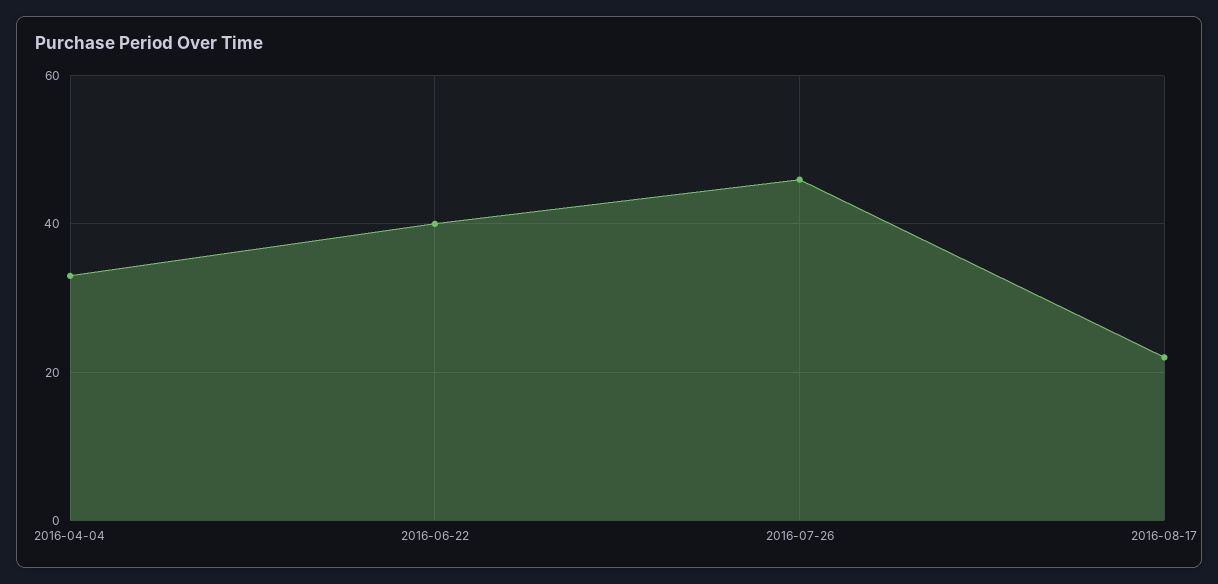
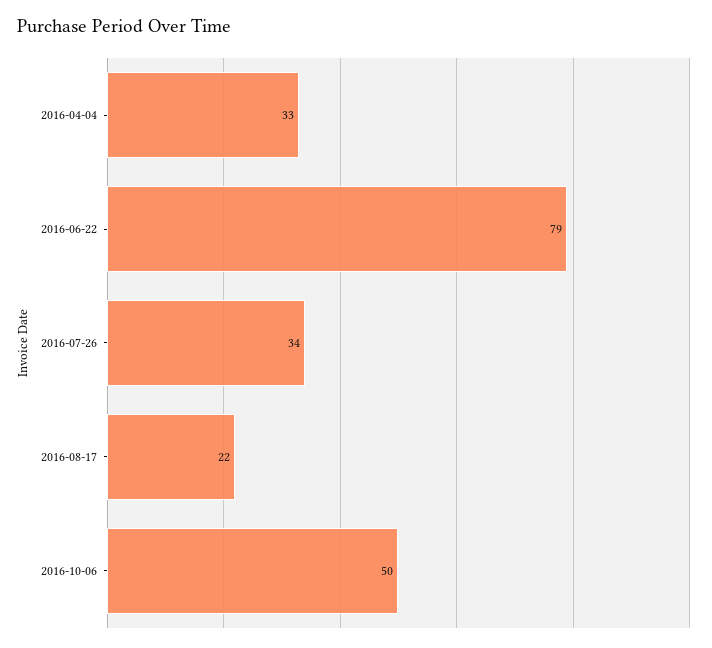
2016-06-22: 40 -> 79
2016-07-26: 45 -> 34
2016-10-06: none -> 50

